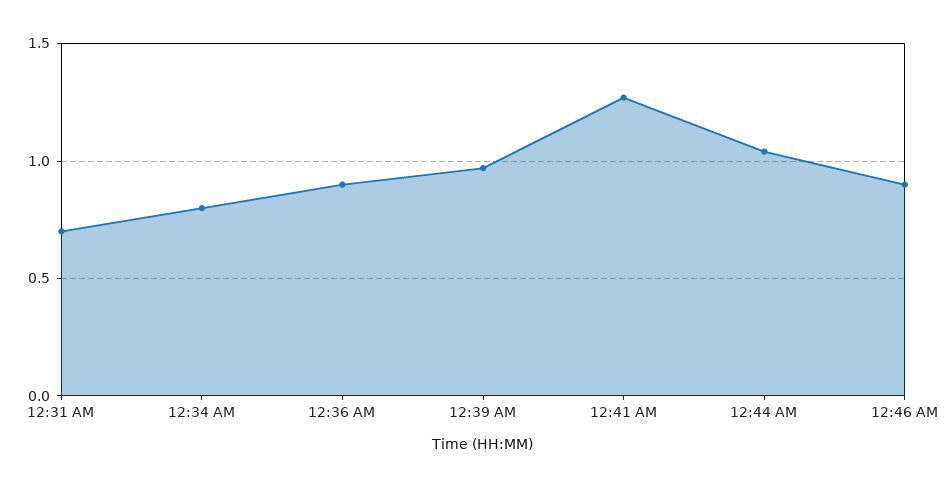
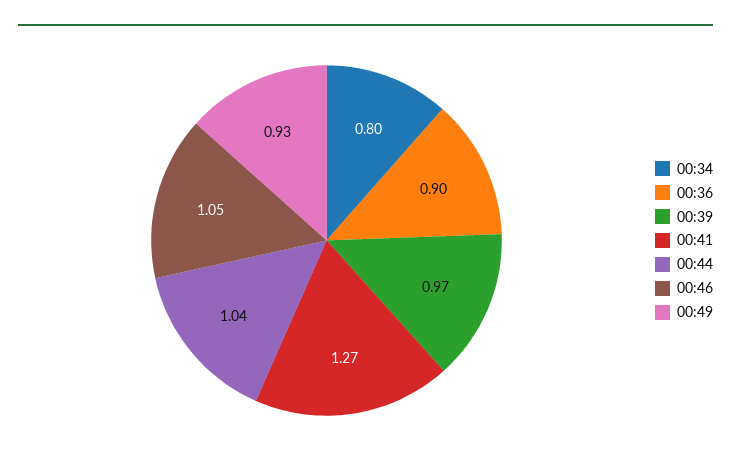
12:31 AM: 0.7 -> none
12:46 AM: 0.9 -> 1.05
00:49: none -> 0.93

